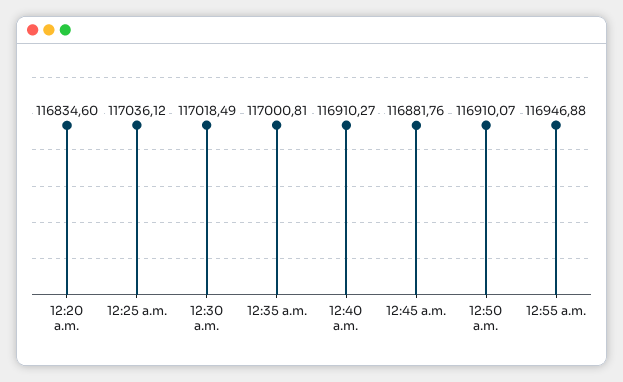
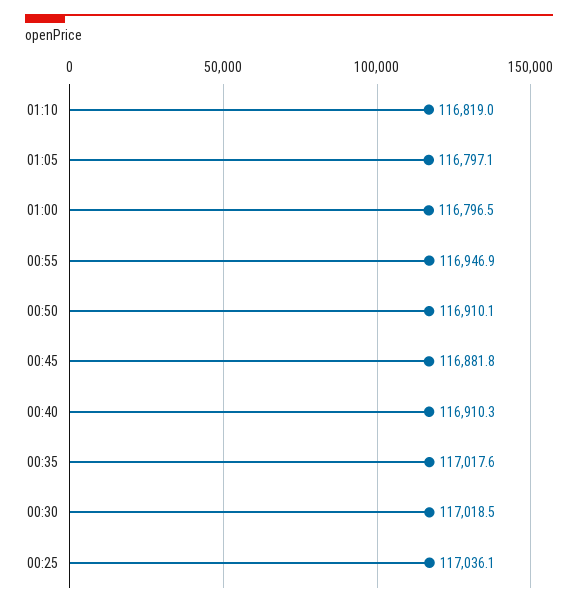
12:20 a.m.: 116834.6 -> none
12:35 a.m.: 117000.81 -> 117017.6
01:10: none -> 116819
01:05: none -> 116797.1
01:00: none -> 116796.5

